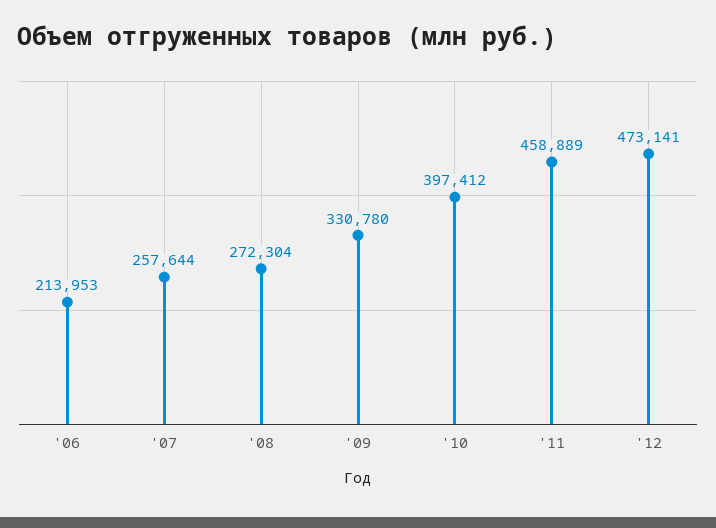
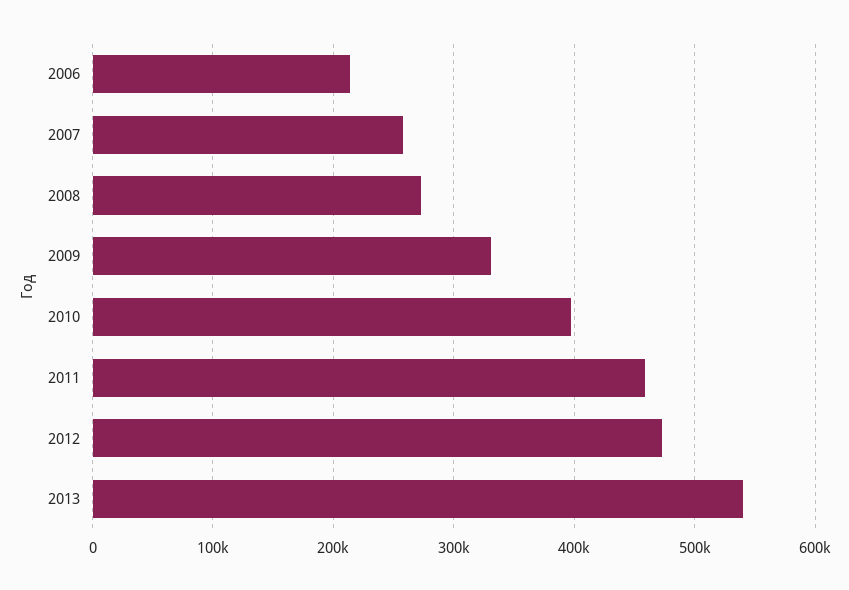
2013: none -> 540000

